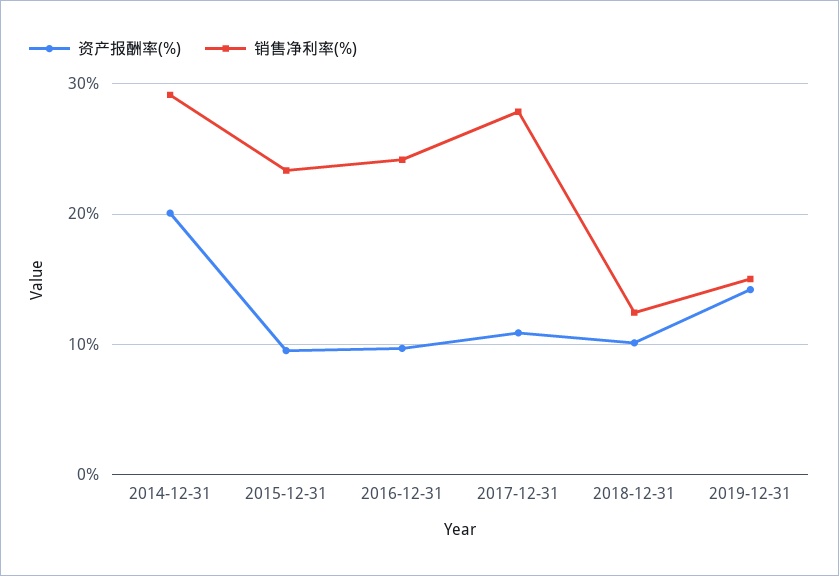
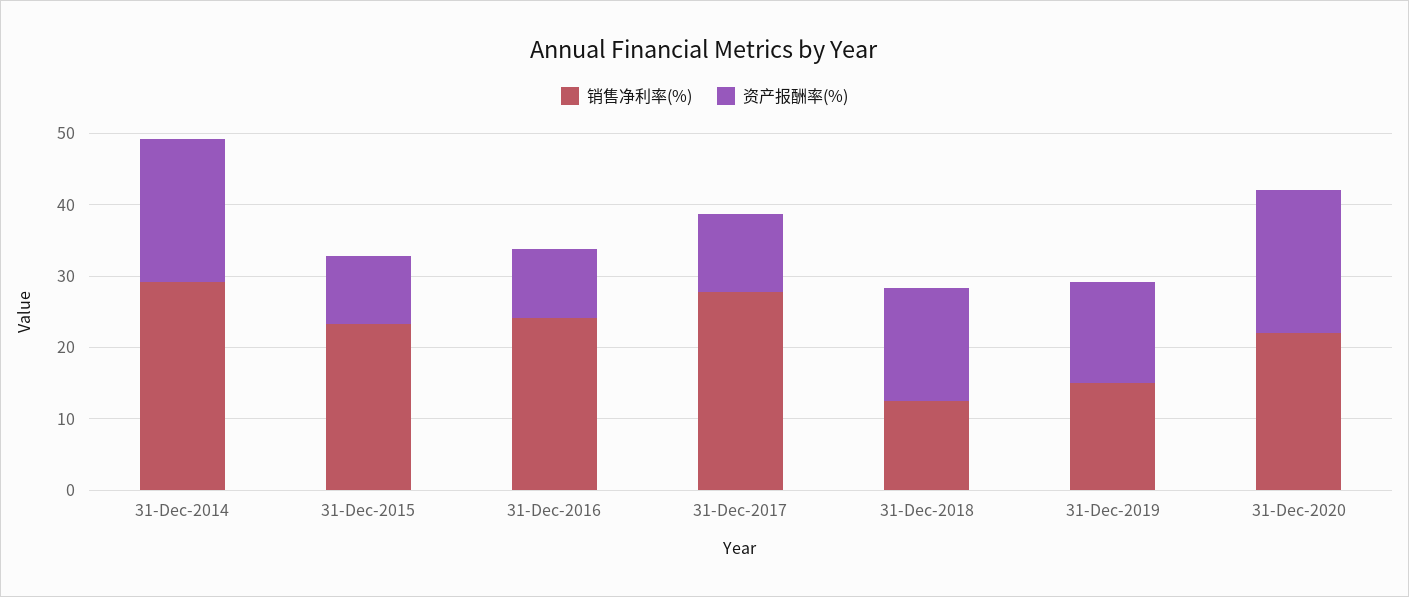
资产报酬率(%), 2018-12-31: 10 -> 16
销售净利率(%), 31-Dec-2020: none -> 22
资产报酬率(%), 31-Dec-2020: none -> 20

